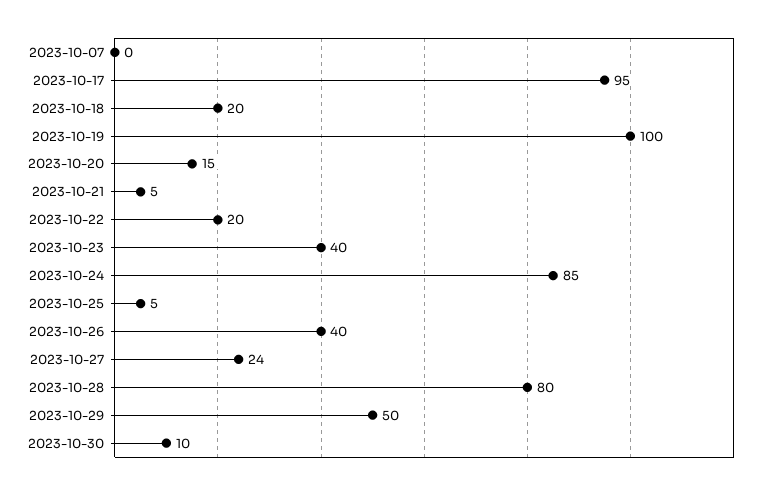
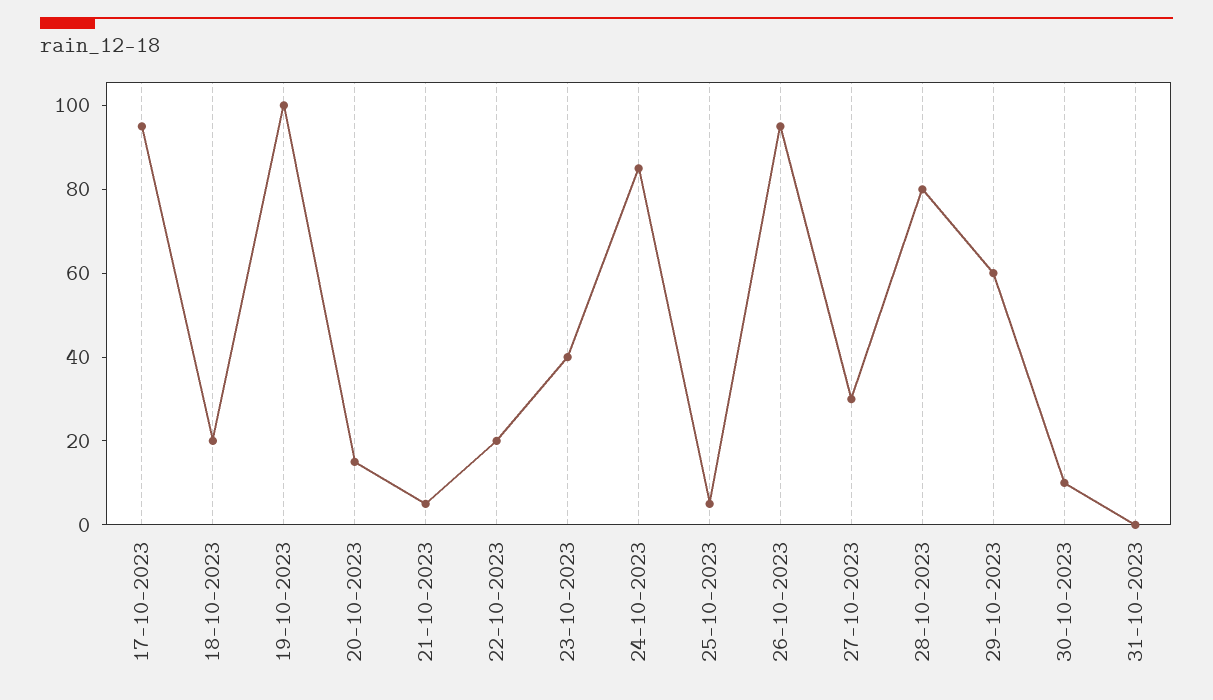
2023-10-07: 0 -> none
2023-10-26: 40 -> 95
2023-10-27: 24 -> 30
2023-10-29: 50 -> 60
31-10-2023: none -> 0

